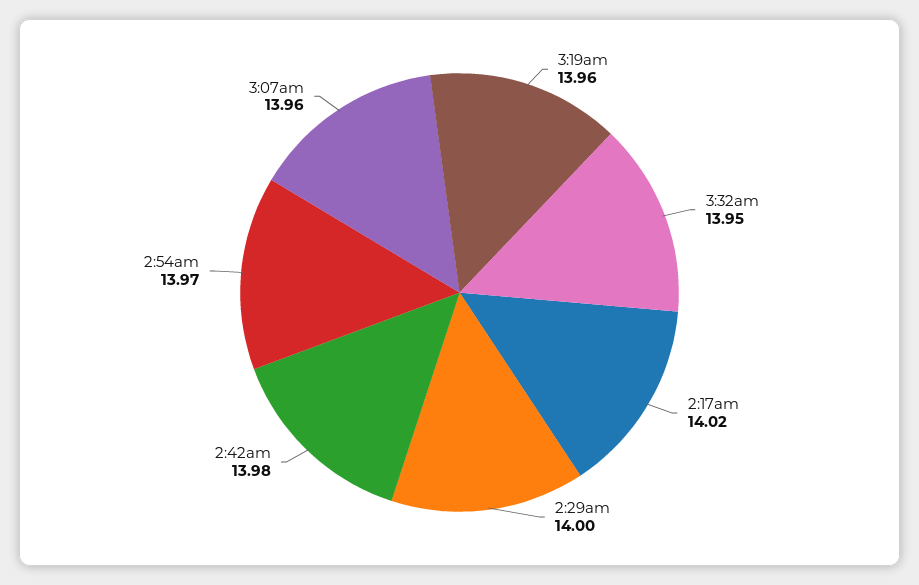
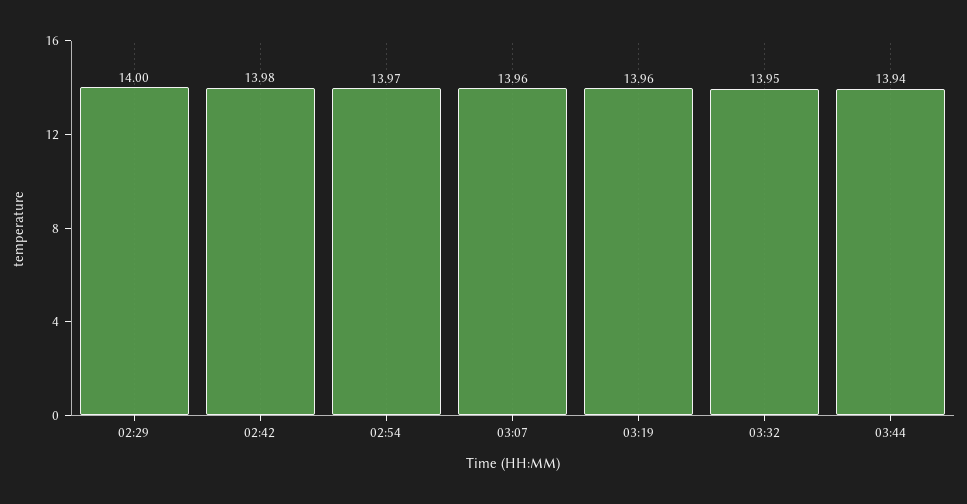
2:17am: 14.02 -> none
03:44: none -> 13.94

